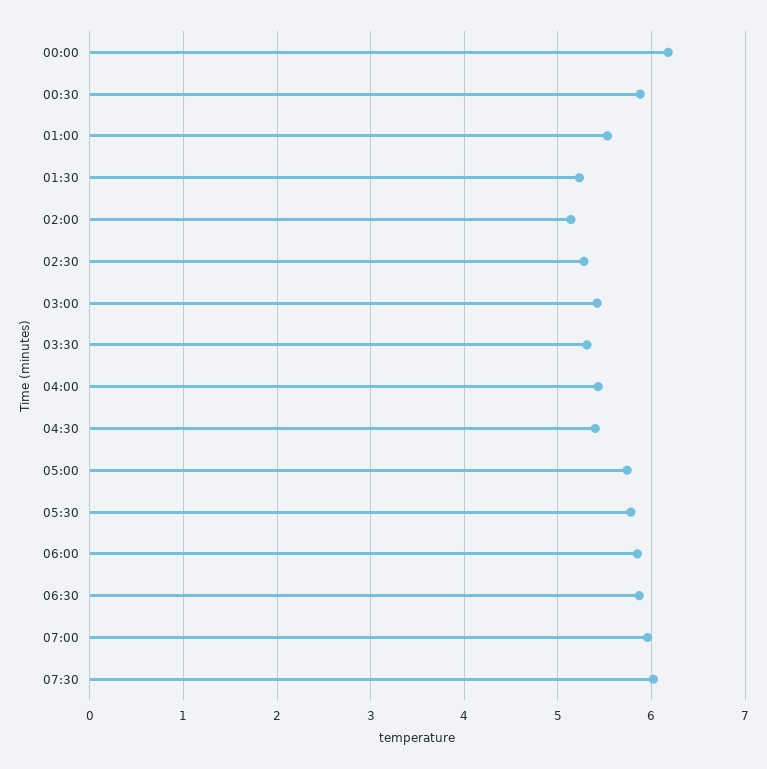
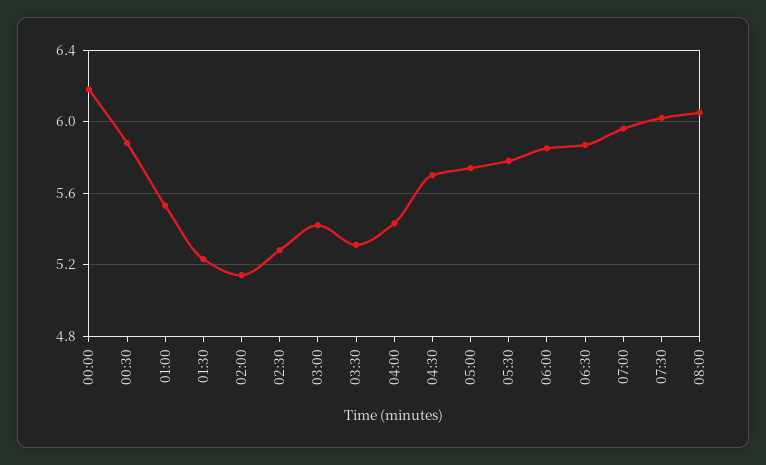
04:30: 5.4 -> 5.7
08:00: none -> 6.05

